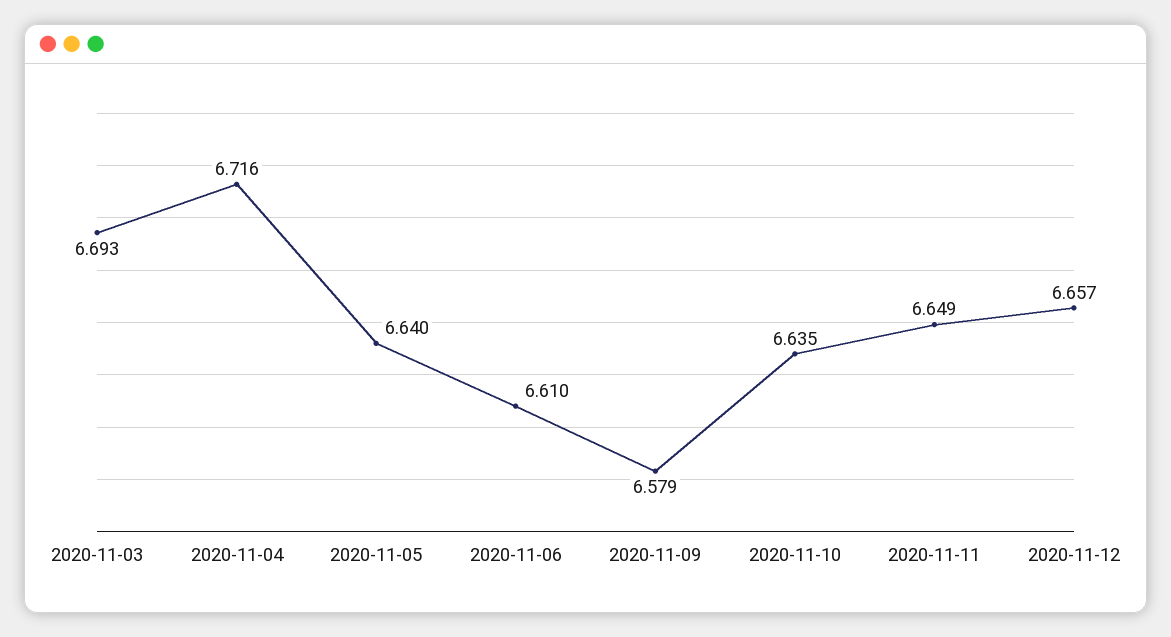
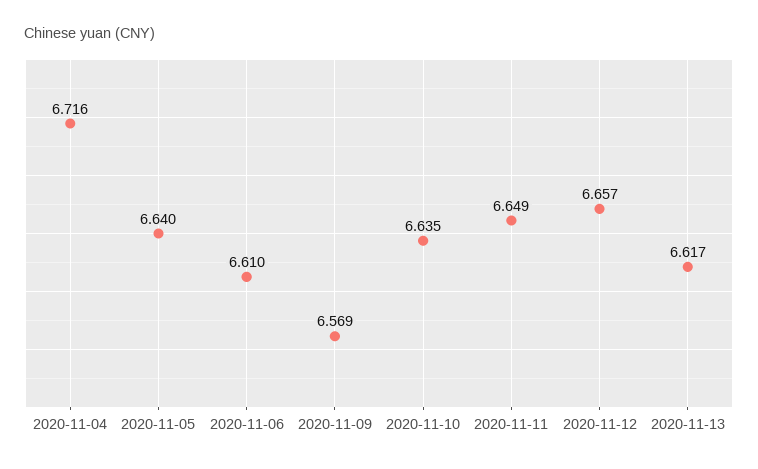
2020-11-03: 6.693 -> none
2020-11-09: 6.579 -> 6.569
2020-11-13: none -> 6.617

